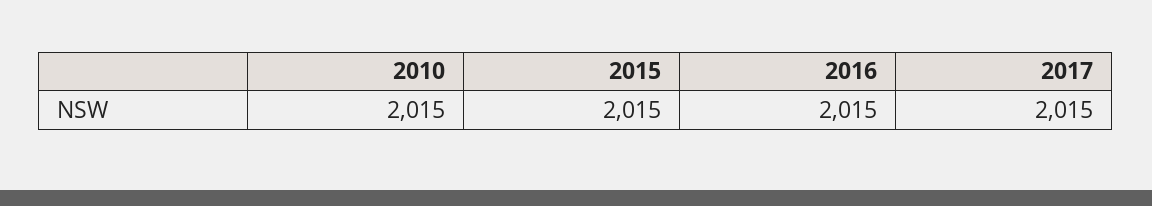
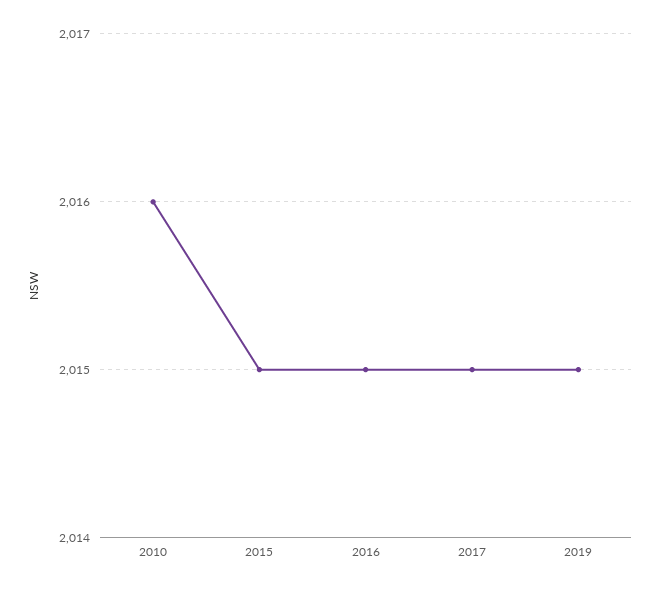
2010: 2015 -> 2016
2019: none -> 2015

